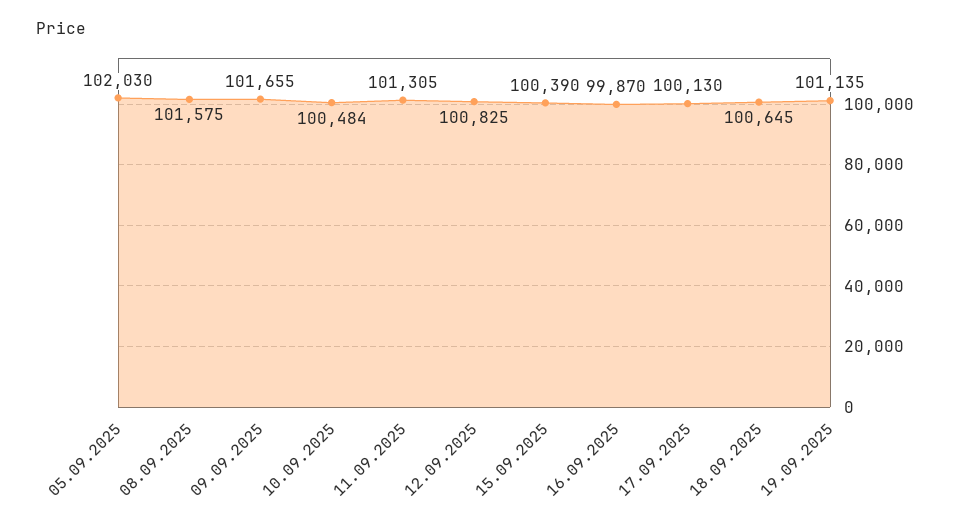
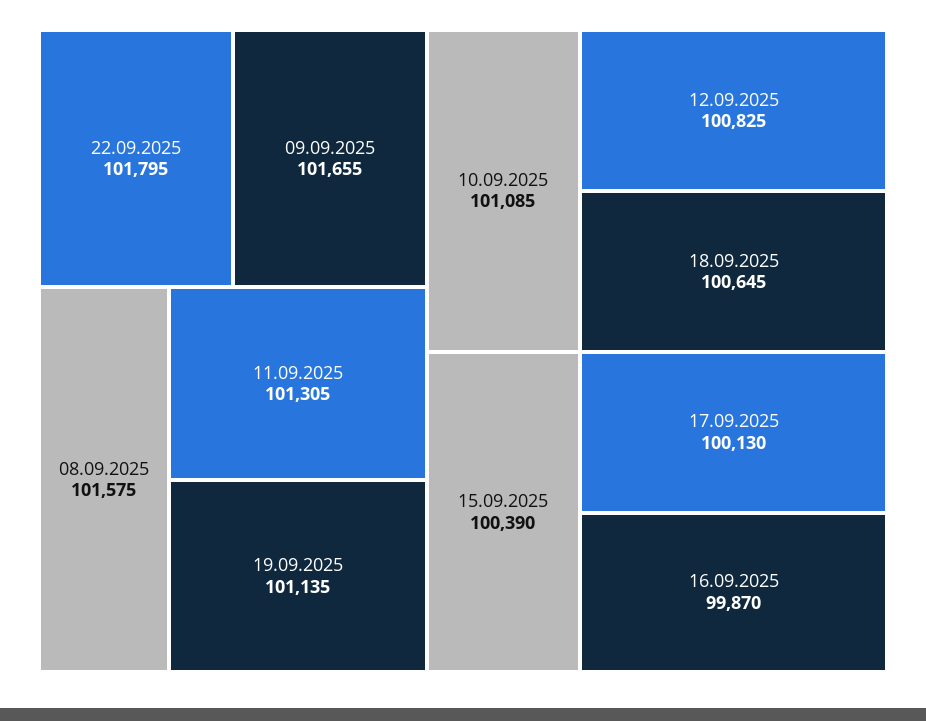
05.09.2025: 102030 -> none
10.09.2025: 100484 -> 101085
22.09.2025: none -> 101795

